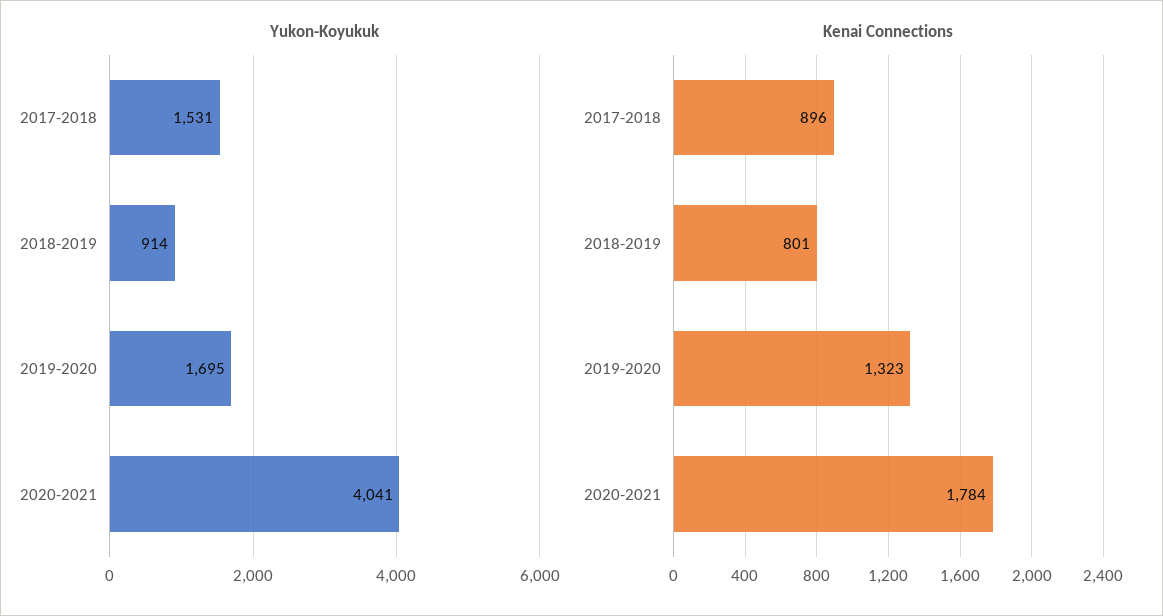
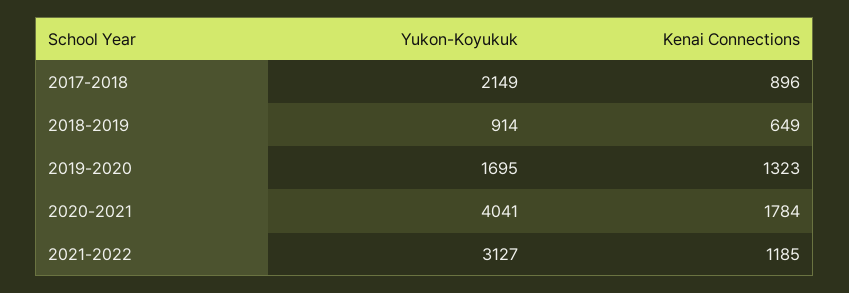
Yukon-Koyukuk, 2017-2018: 1531 -> 2149
Kenai Connections, 2018-2019: 801 -> 649
Yukon-Koyukuk, 2021-2022: none -> 3127
Kenai Connections, 2021-2022: none -> 1185

